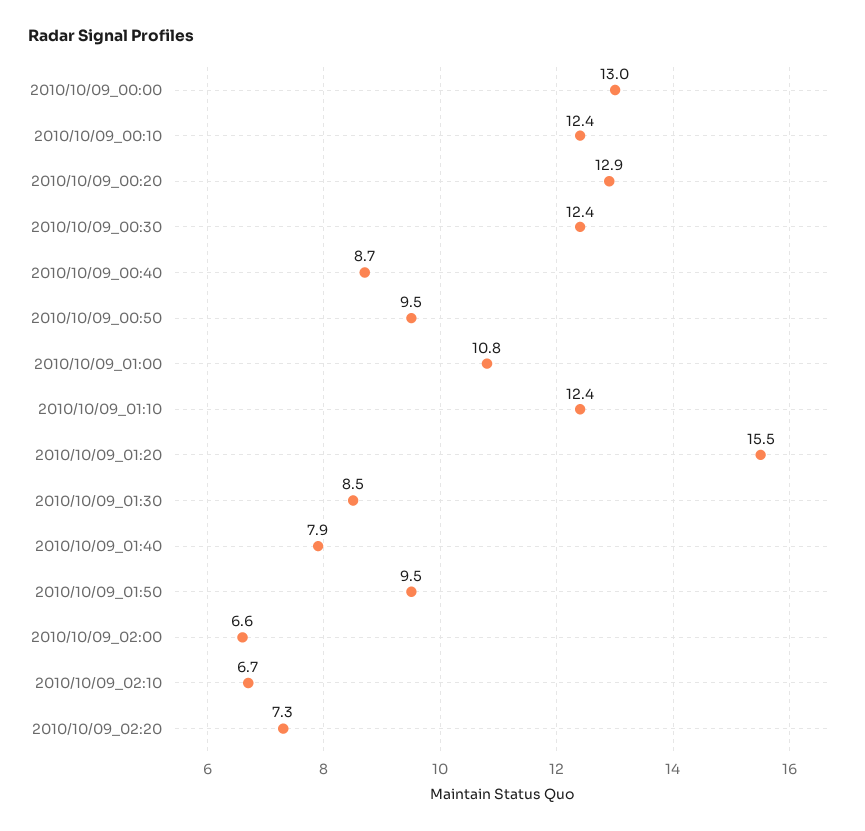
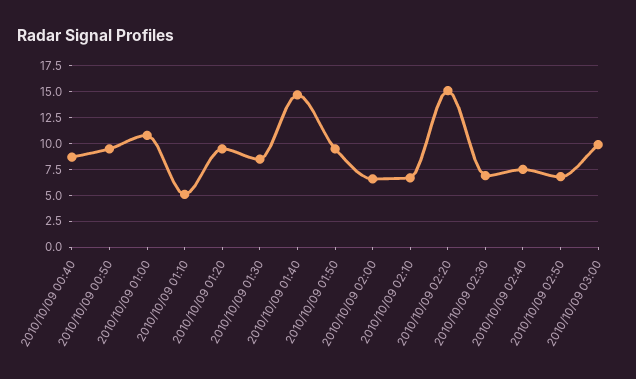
2010/10/09_00:00: 13 -> none
2010/10/09_00:10: 12.4 -> none
2010/10/09_00:20: 12.9 -> none
2010/10/09_00:30: 12.4 -> none
2010/10/09_01:10: 12.4 -> 5
2010/10/09_01:20: 15.5 -> 10
2010/10/09_01:40: 7.9 -> 15
2010/10/09_02:20: 7.3 -> 15
2010/10/09 02:30: none -> 7.5
2010/10/09 02:40: none -> 7.5
2010/10/09 02:50: none -> 7.5
2010/10/09 03:00: none -> 10

